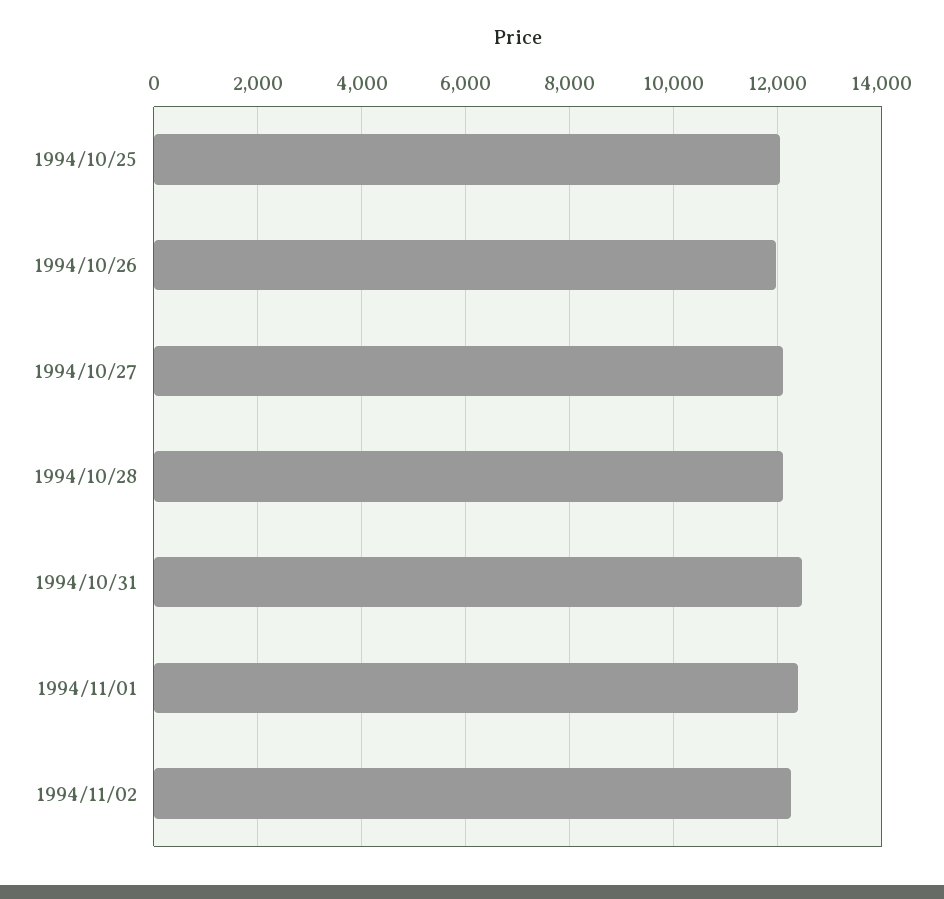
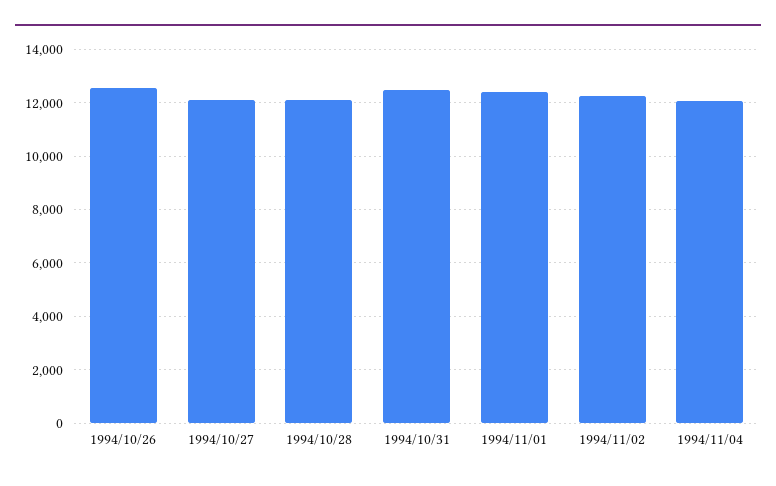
1994/10/25: 12000 -> none
1994/10/26: 12000 -> 12500
1994/11/04: none -> 12000

